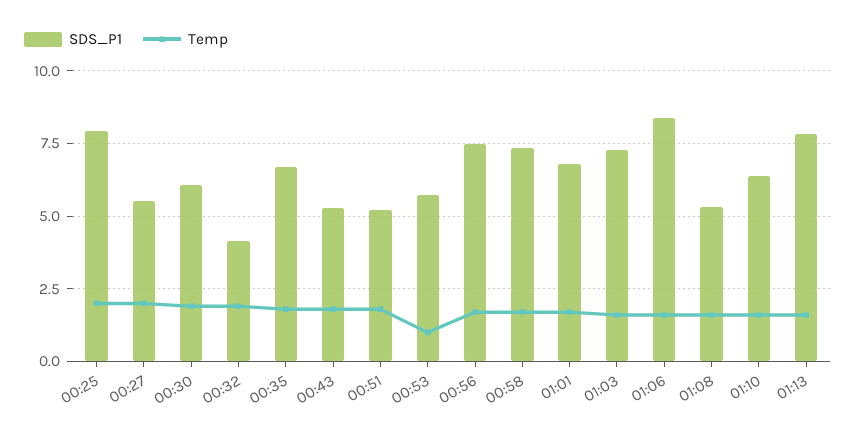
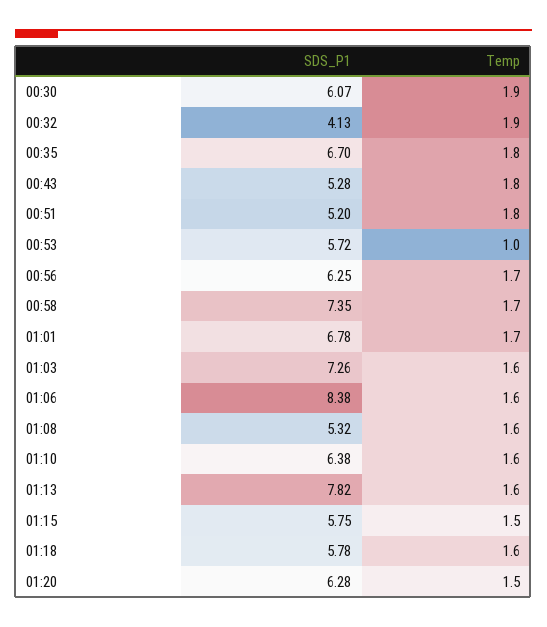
SDS_P1, 00:25: 8 -> none
Temp, 00:25: 2 -> none
SDS_P1, 00:27: 5.5 -> none
Temp, 00:27: 2 -> none
SDS_P1, 00:56: 7.5 -> 6.25
SDS_P1, 01:15: none -> 5.75
Temp, 01:15: none -> 1.5
SDS_P1, 01:18: none -> 5.78
Temp, 01:18: none -> 1.6
SDS_P1, 01:20: none -> 6.28
Temp, 01:20: none -> 1.5

